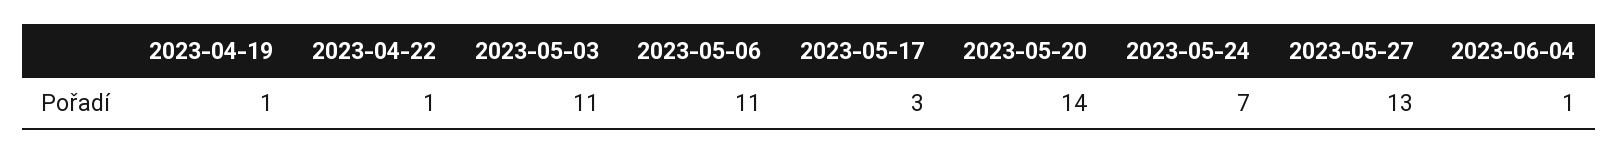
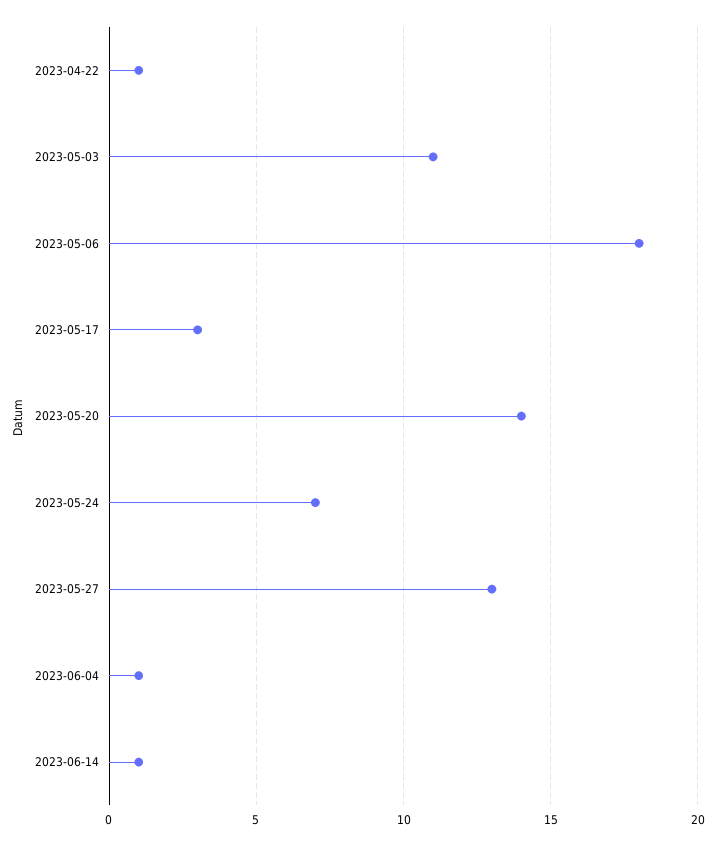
2023-04-19: 1 -> none
2023-05-06: 11 -> 18
2023-06-14: none -> 1

